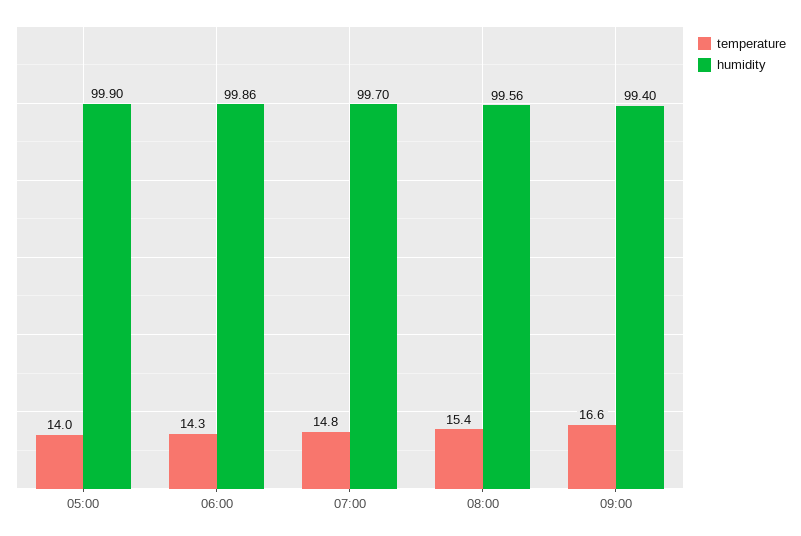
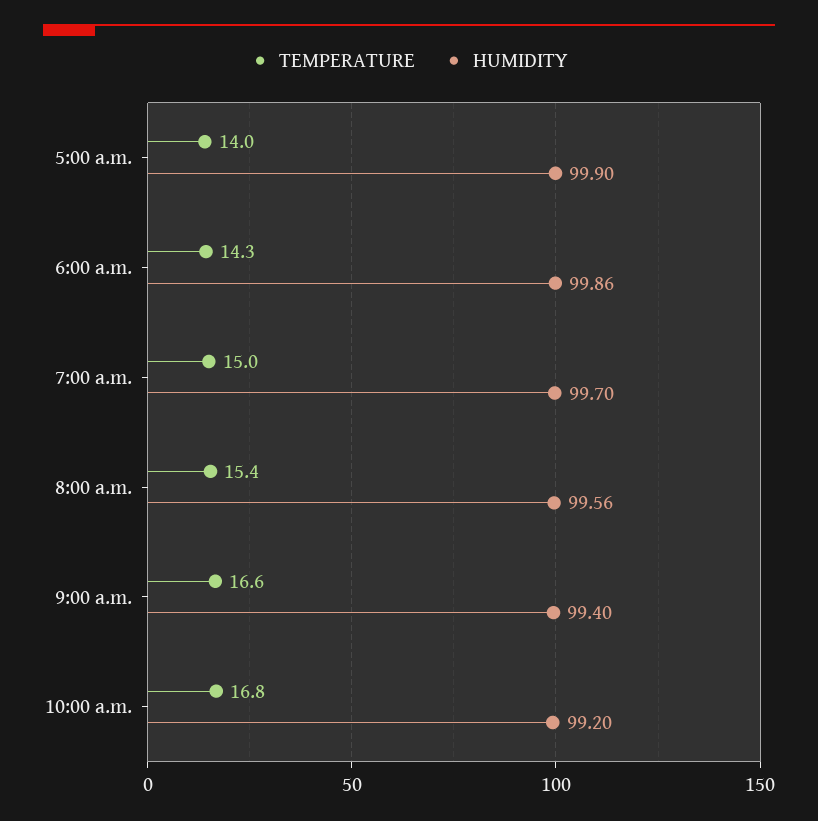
temperature, 07:00: 14.8 -> 15
temperature, 10:00 a.m.: none -> 16.8
humidity, 10:00 a.m.: none -> 99.2

